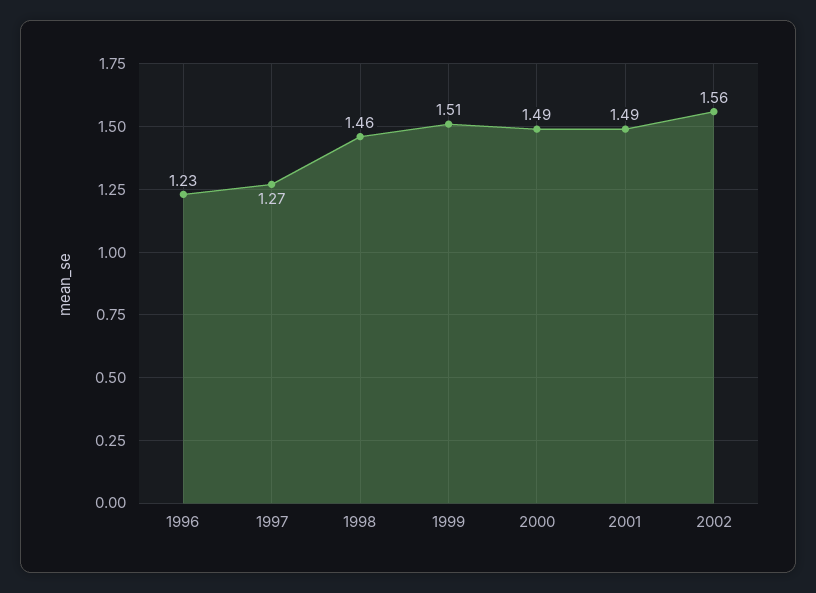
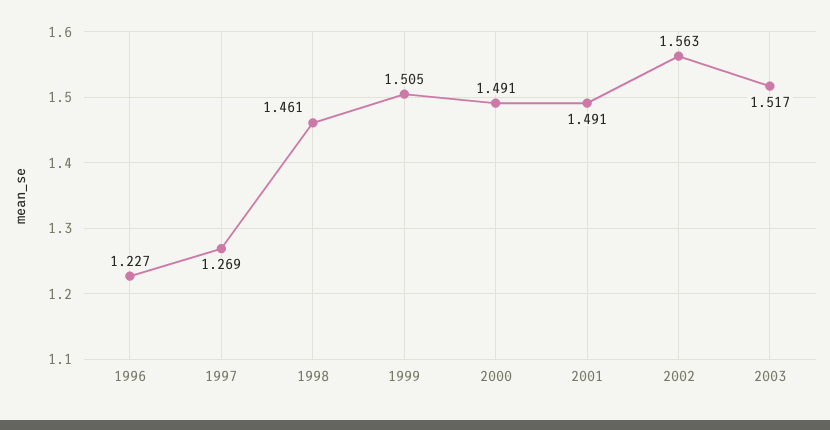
2003: none -> 1.517

